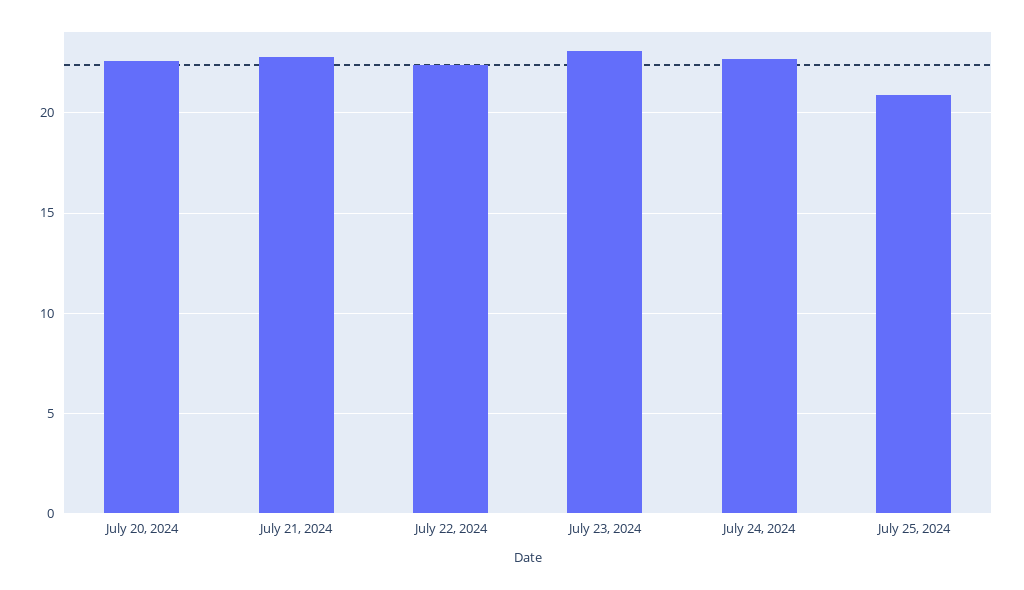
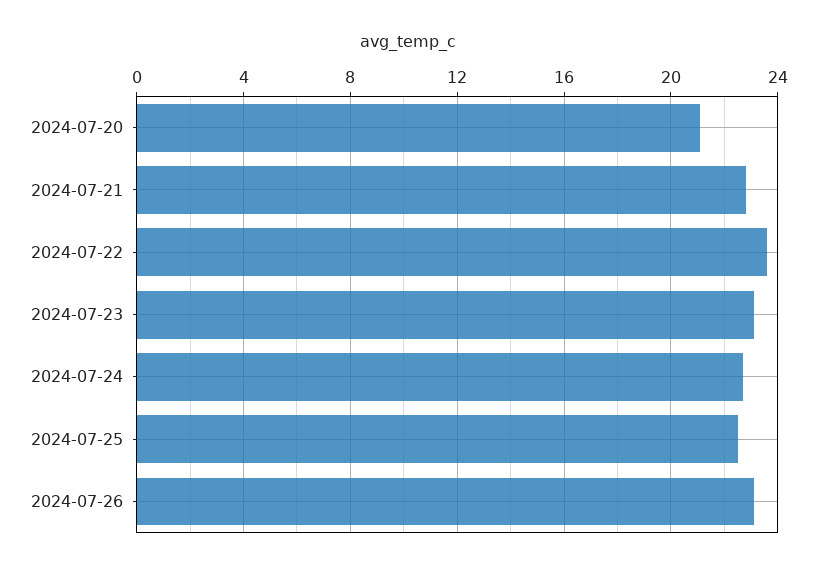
July 20, 2024: 22.5 -> 21
July 22, 2024: 22.5 -> 23.5
July 25, 2024: 21 -> 22.5
2024-07-26: none -> 23

